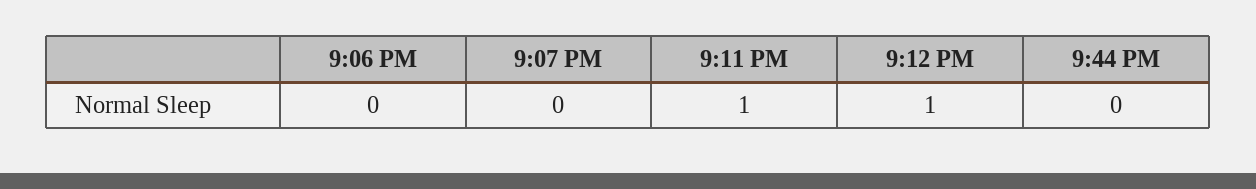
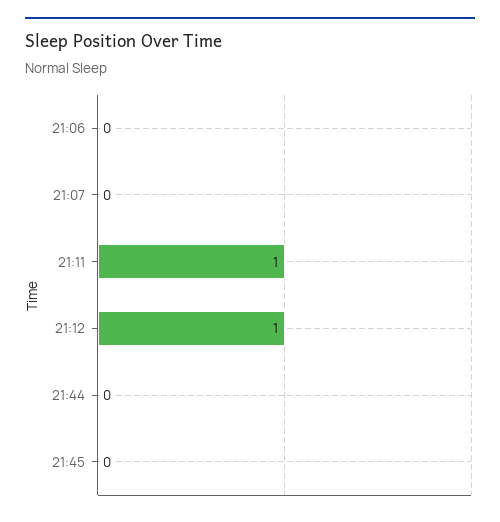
21:45: none -> 0

